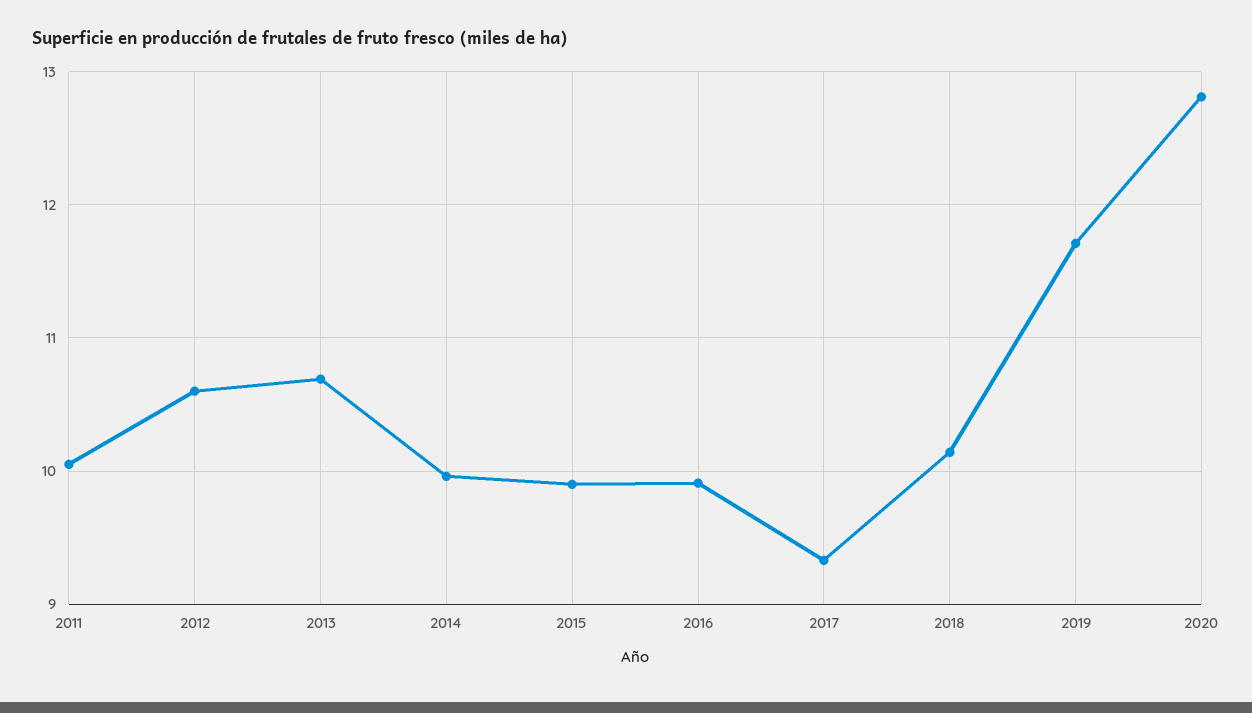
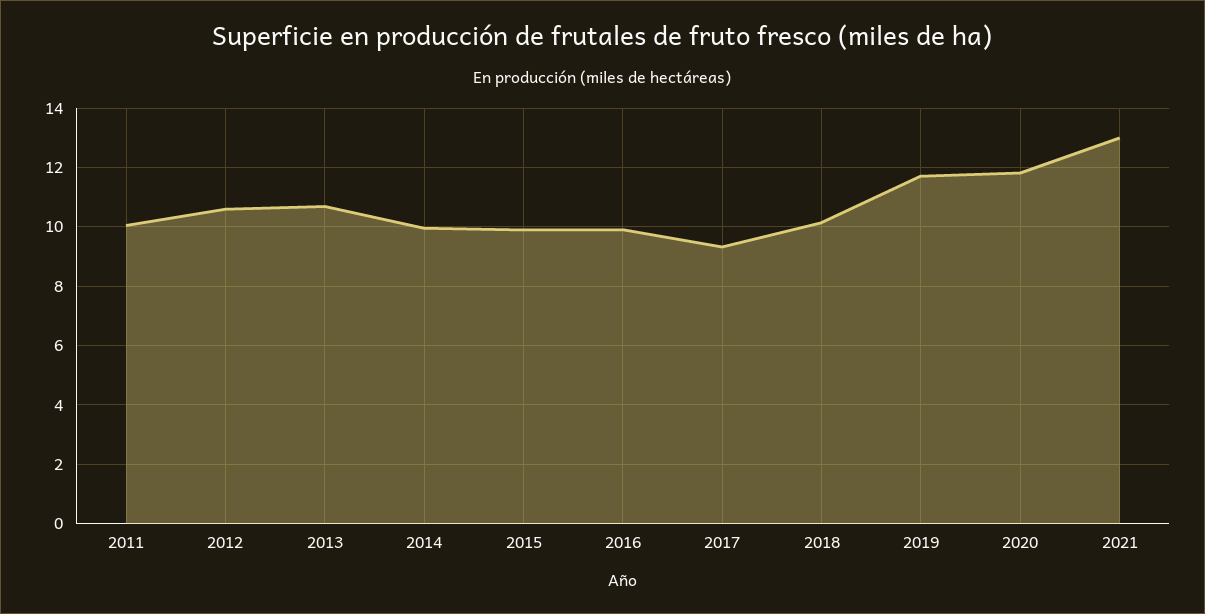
2020: 12.8 -> 11.75
2021: none -> 13

